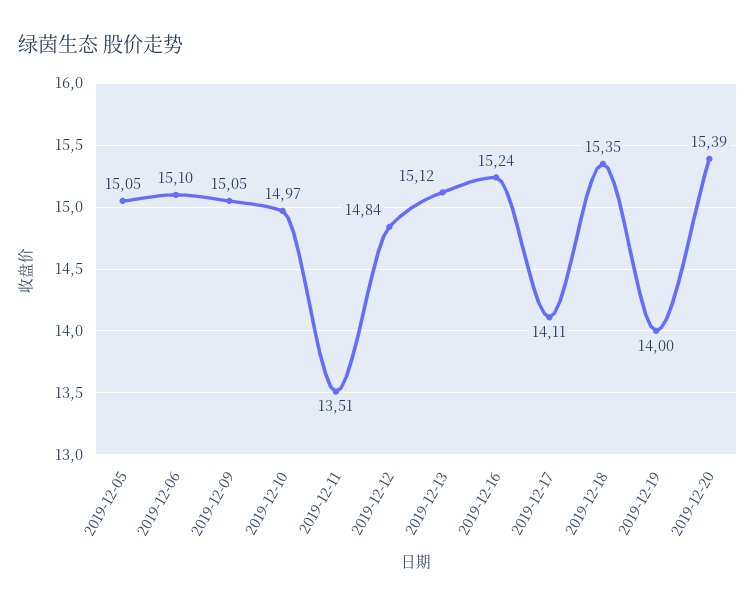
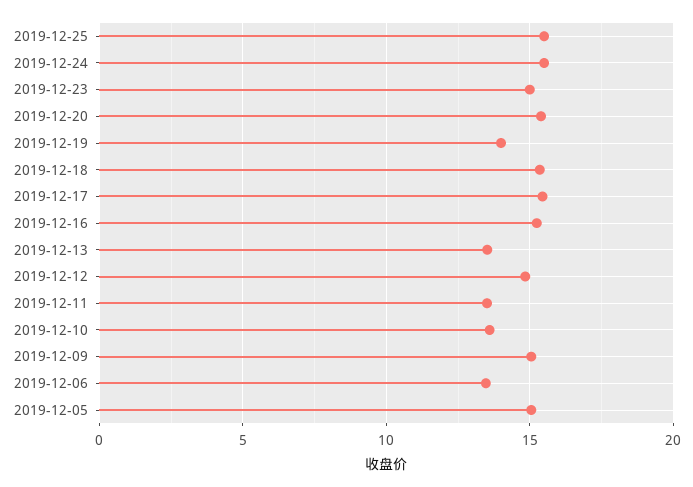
2019-12-06: 15.1 -> 13.5
2019-12-10: 14.97 -> 13.5
2019-12-13: 15.12 -> 13.5
2019-12-17: 14.11 -> 15.5
2019-12-25: none -> 15.5
2019-12-24: none -> 15.5
2019-12-23: none -> 15

